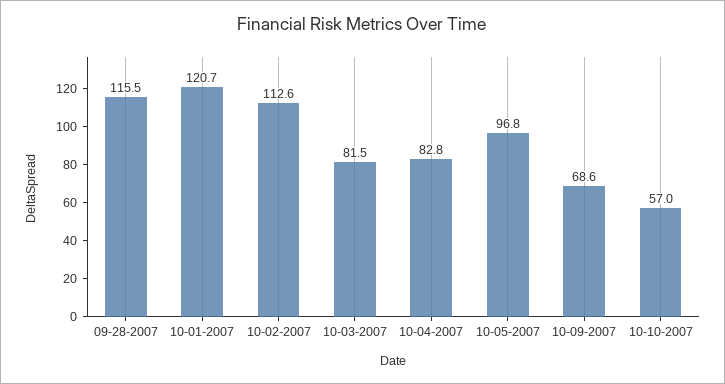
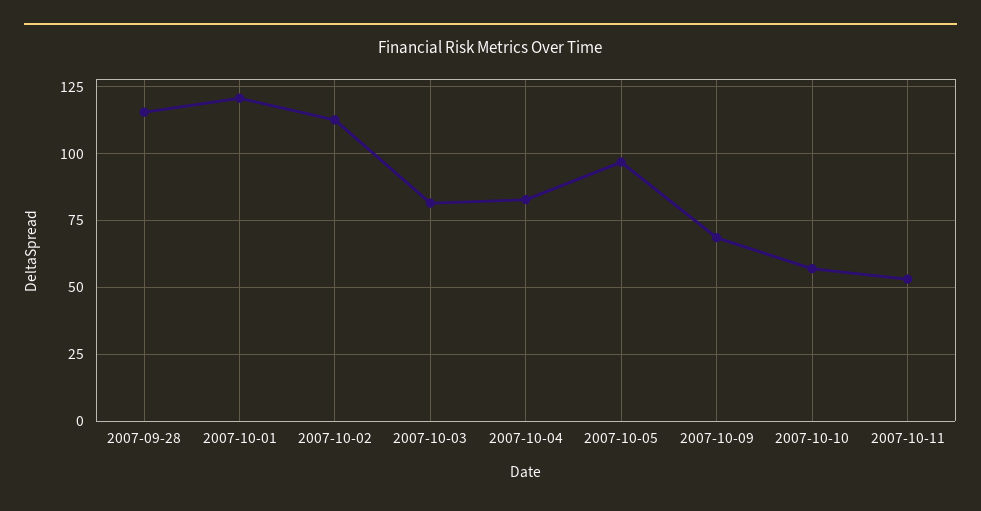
2007-10-11: none -> 52.5

